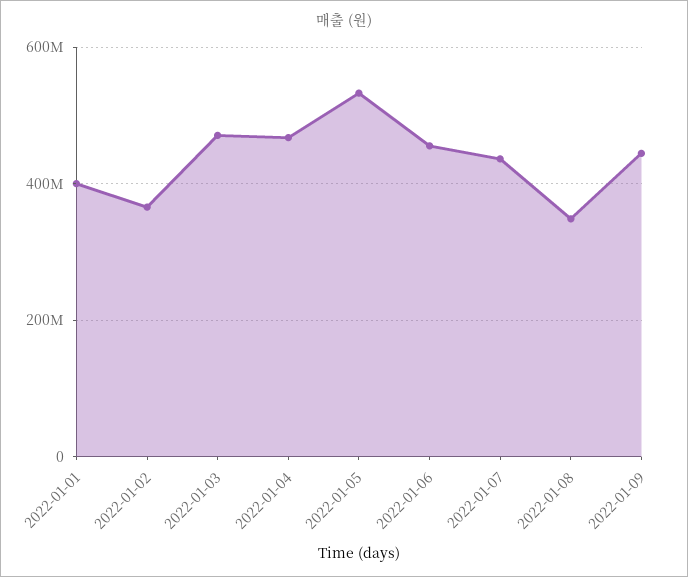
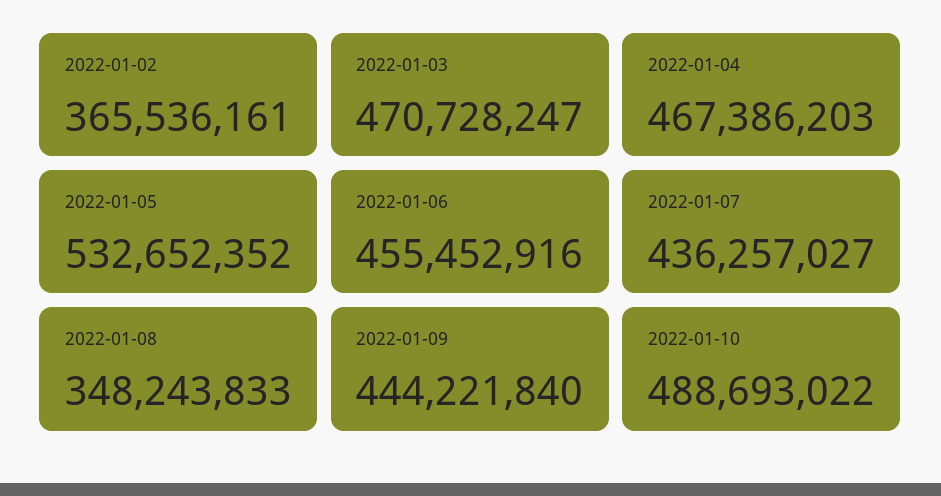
2022-01-01: 400000000 -> none
2022-01-10: none -> 488693022

